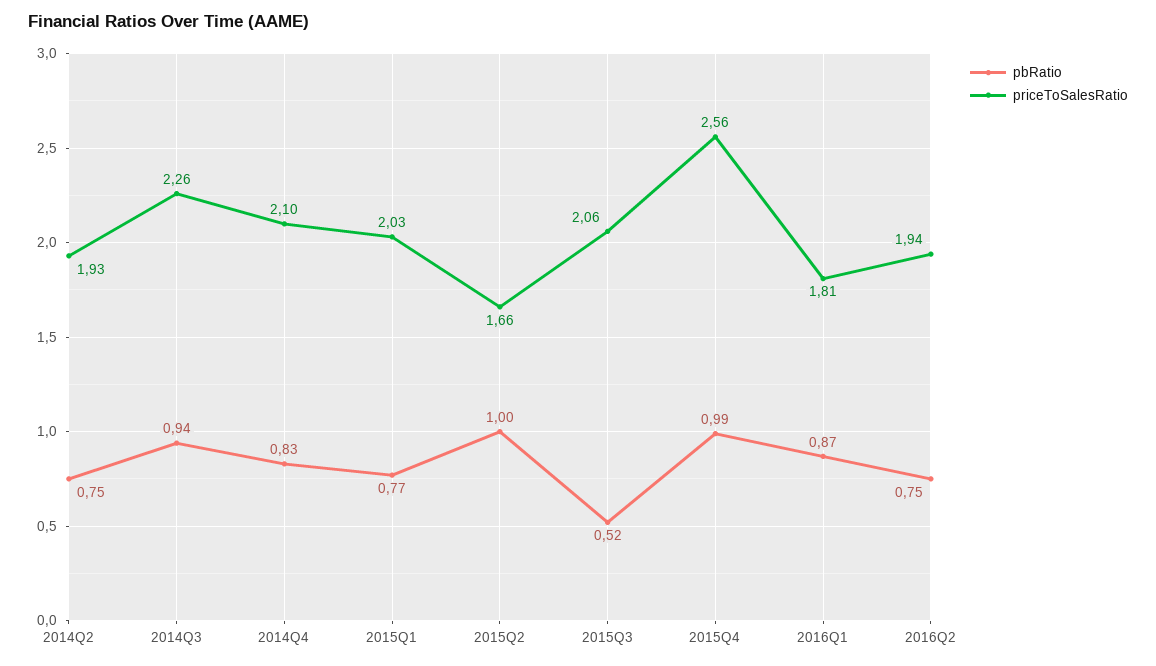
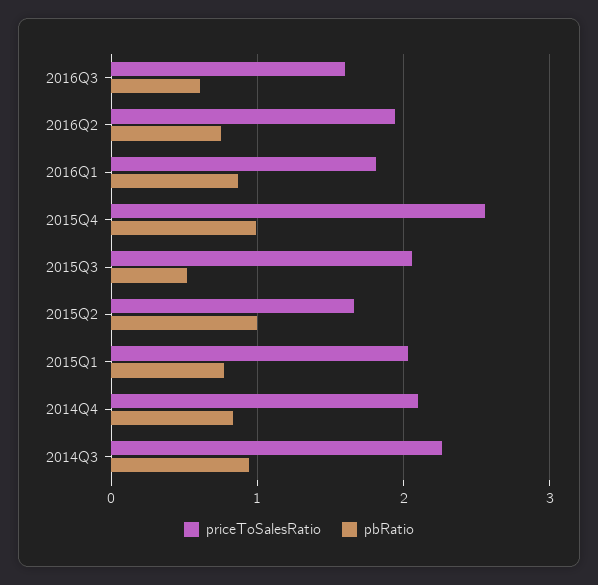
pbRatio, 2014Q2: 0.75 -> none
priceToSalesRatio, 2014Q2: 1.93 -> none
priceToSalesRatio, 2016Q3: none -> 1.6
pbRatio, 2016Q3: none -> 0.6

